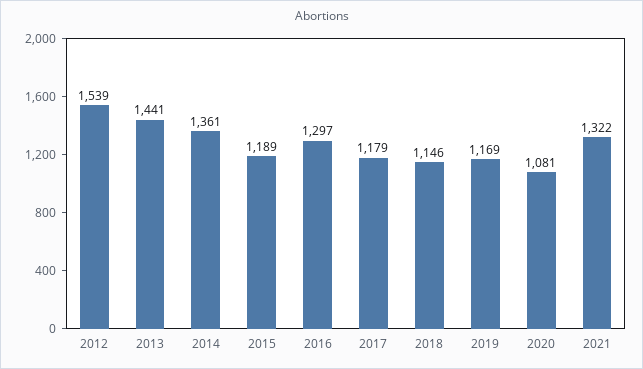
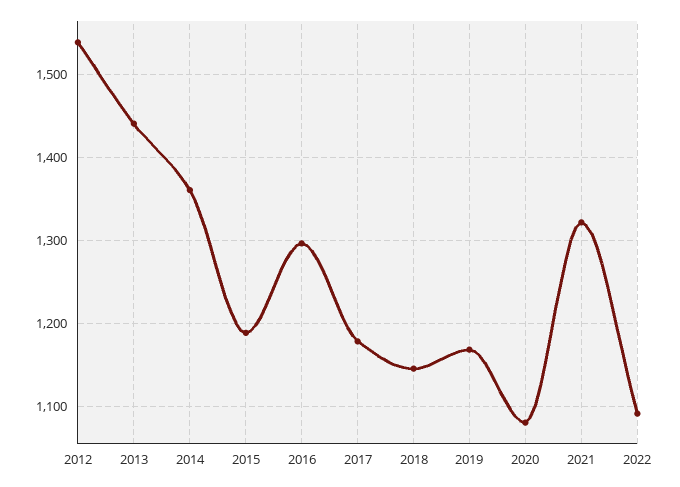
2022: none -> 1090

